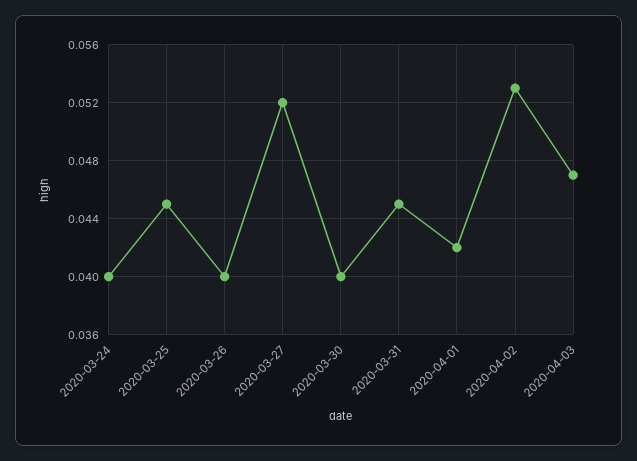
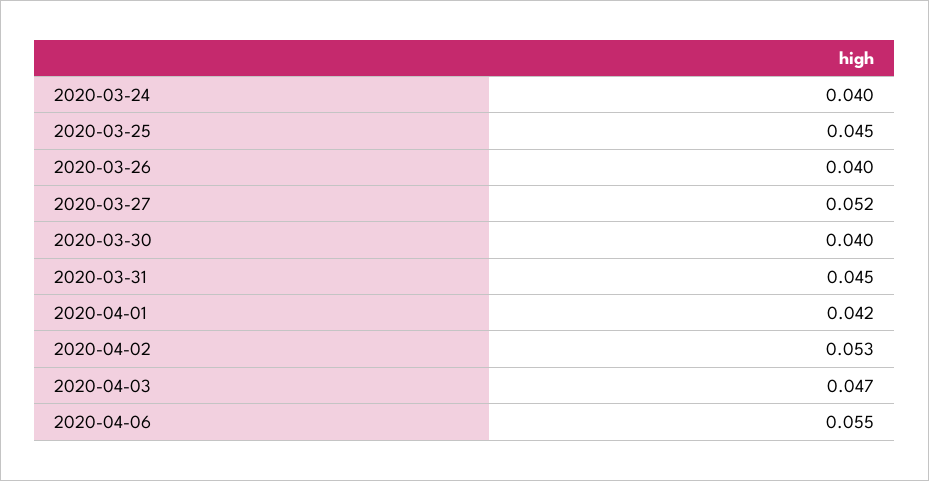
2020-04-06: none -> 0.055

